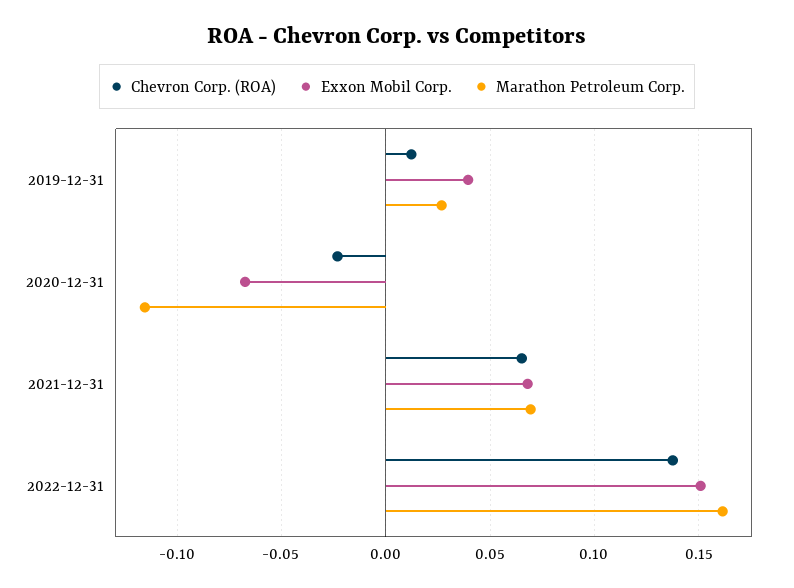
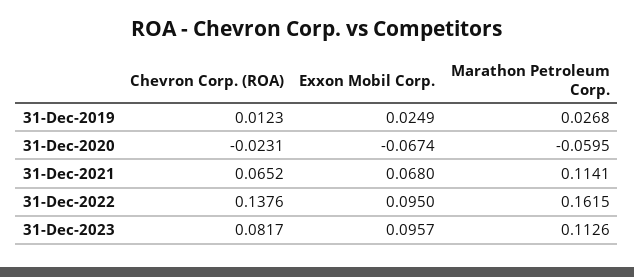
Exxon Mobil Corp., 2019-12-31: 0.04 -> 0.0249
Marathon Petroleum Corp., 2020-12-31: -0.115 -> -0.0595
Marathon Petroleum Corp., 2021-12-31: 0.07 -> 0.1141
Exxon Mobil Corp., 2022-12-31: 0.15 -> 0.095
Chevron Corp. (ROA), 31-Dec-2023: none -> 0.0817
Exxon Mobil Corp., 31-Dec-2023: none -> 0.0957
Marathon Petroleum Corp., 31-Dec-2023: none -> 0.1126

